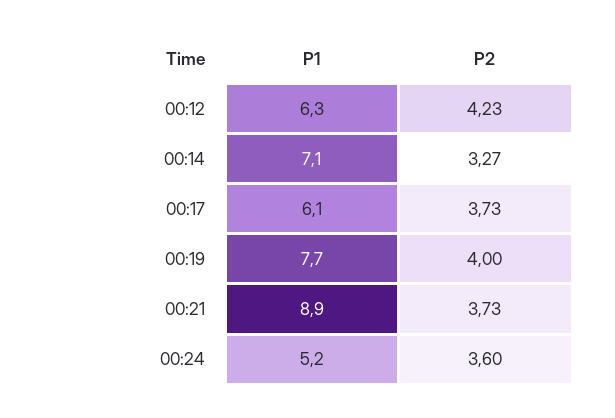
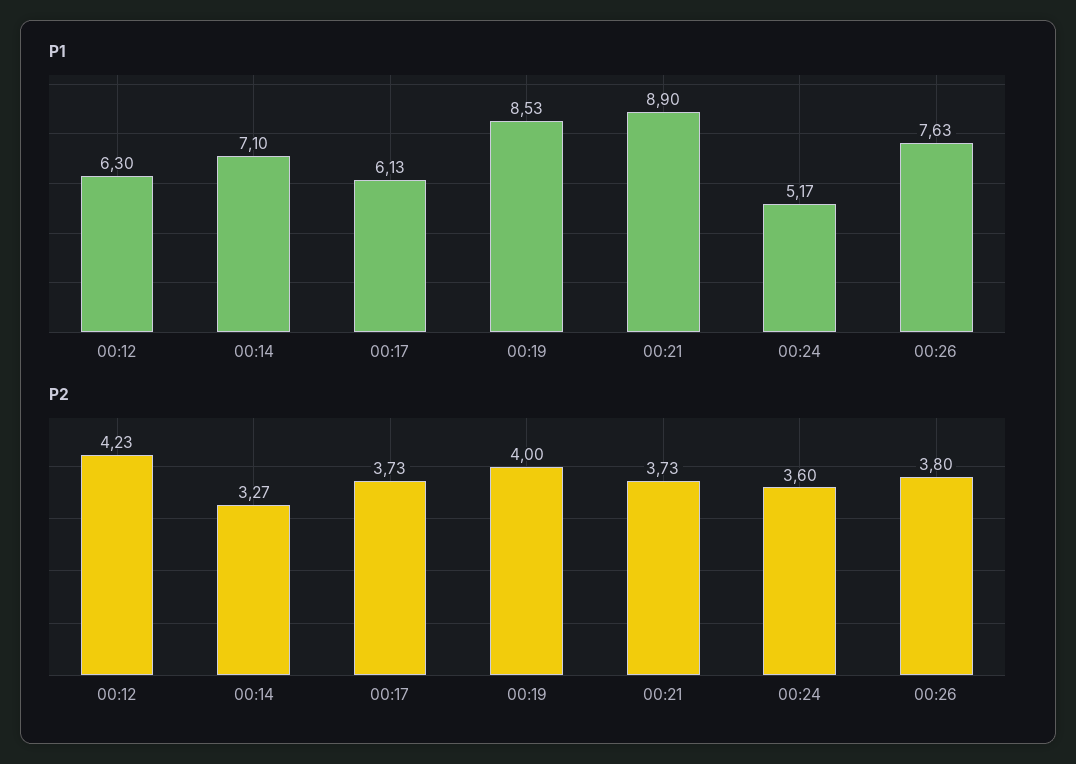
P1, 00:19: 7.7 -> 8.53
P1, 00:26: none -> 7.63
P2, 00:26: none -> 3.8

